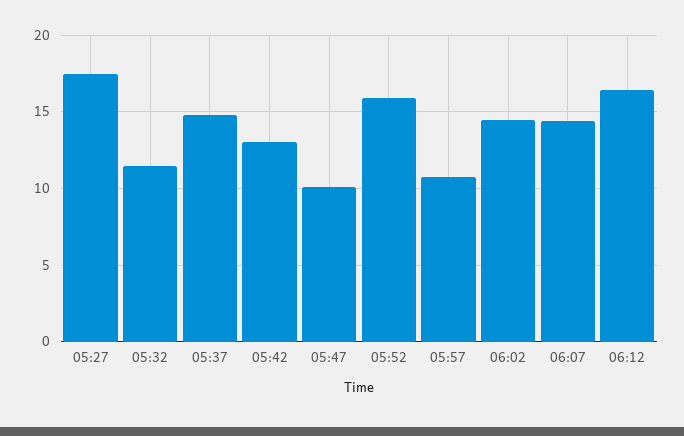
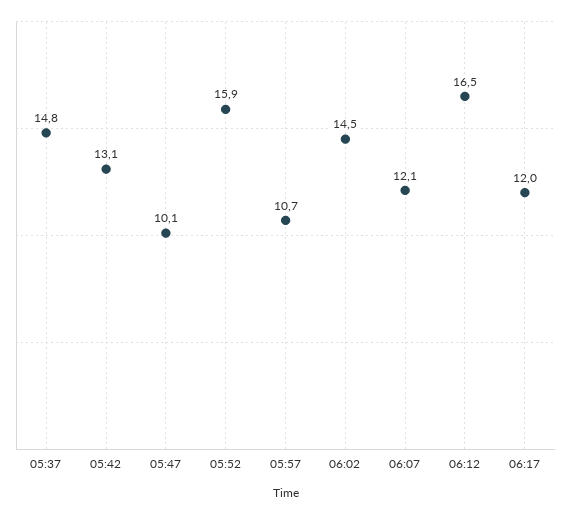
05:27: 17.5 -> none
05:32: 11.5 -> none
06:07: 14.5 -> 12.1
06:17: none -> 12

